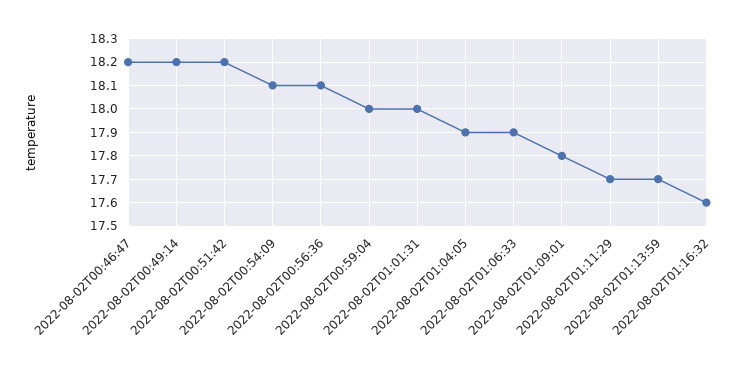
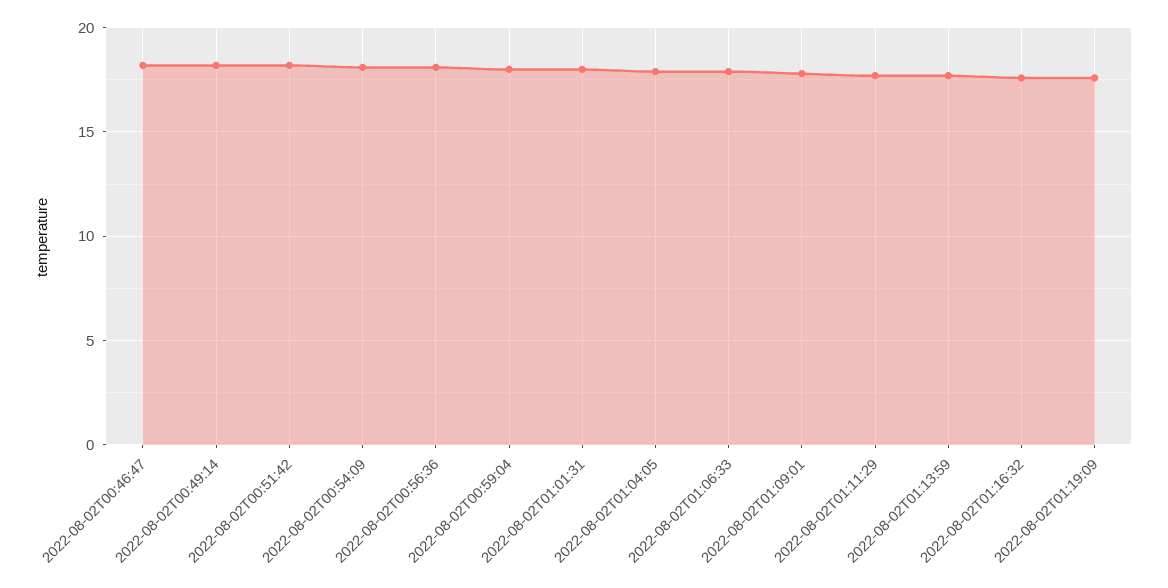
2022-08-02T01:19:09: none -> 17.5

